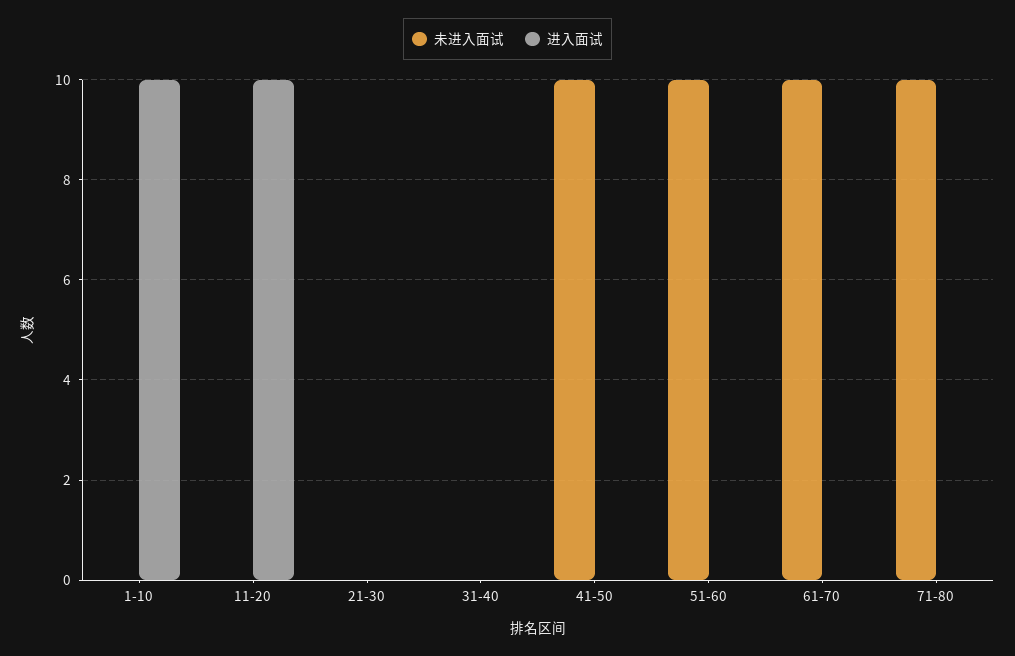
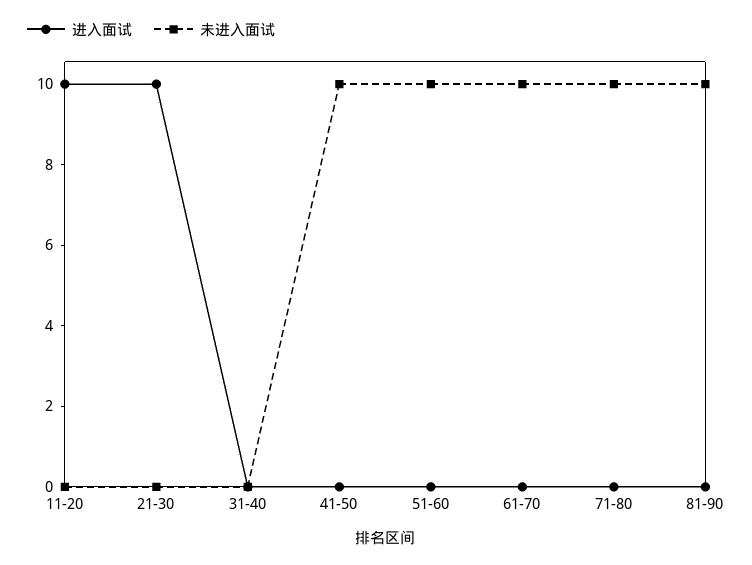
未进入面试, 1-10: 0 -> none
进入面试, 1-10: 10 -> none
进入面试, 21-30: 0 -> 10
进入面试, 81-90: none -> 0
未进入面试, 81-90: none -> 10

